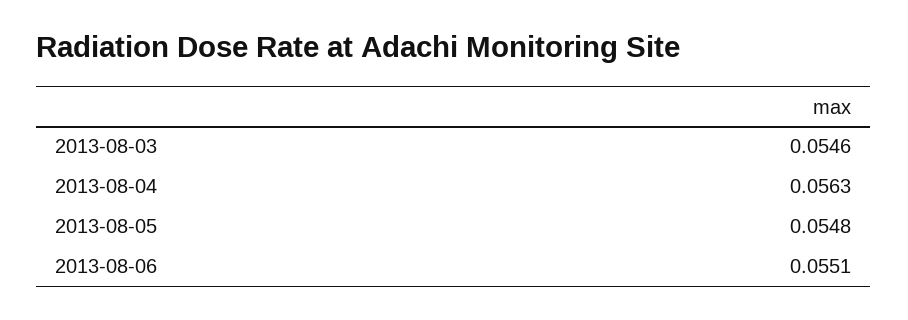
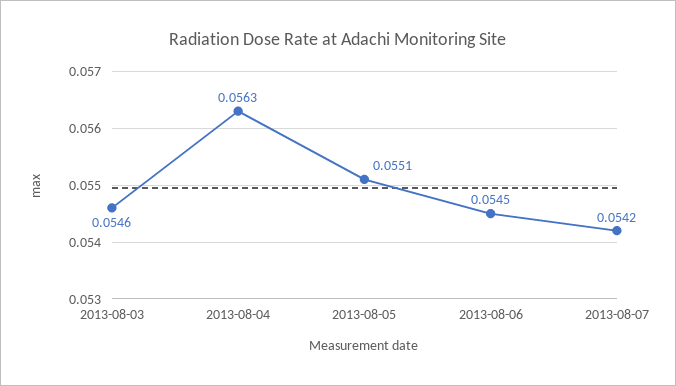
2013-08-05: 0.0548 -> 0.0551
2013-08-06: 0.0551 -> 0.0545
2013-08-07: none -> 0.0542

